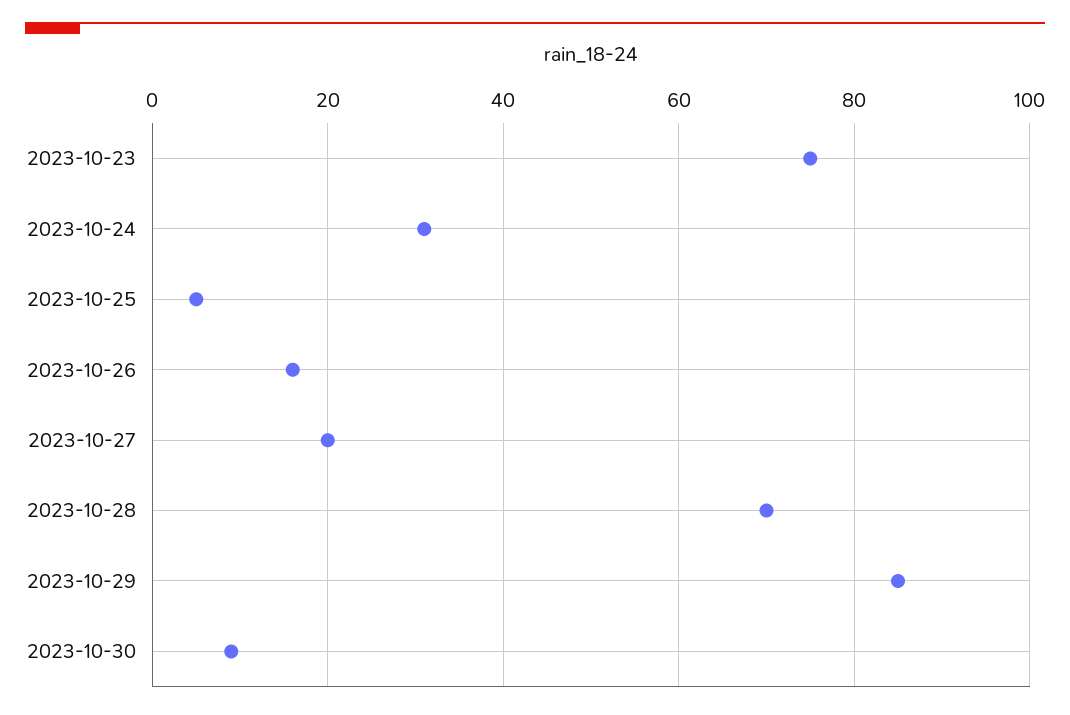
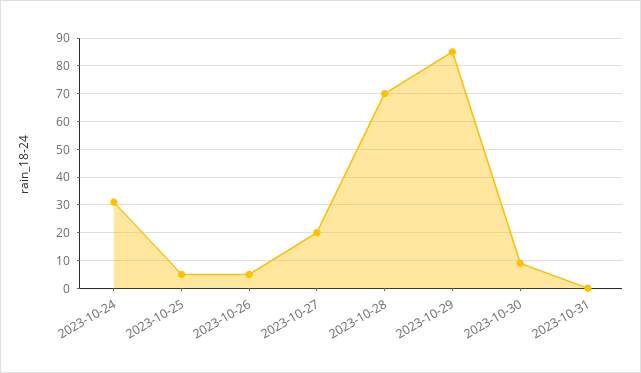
2023-10-23: 75 -> none
2023-10-26: 15 -> 5
2023-10-31: none -> 0

